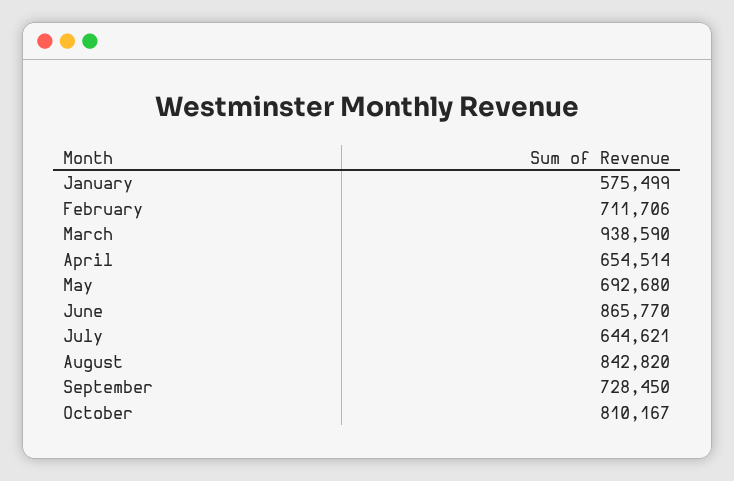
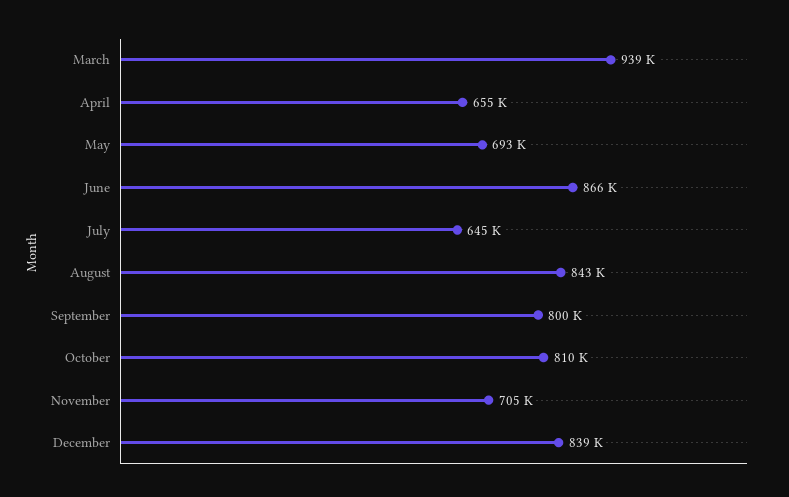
January: 575499 -> none
February: 711706 -> none
September: 728450 -> 800000
November: none -> 705000
December: none -> 839000

